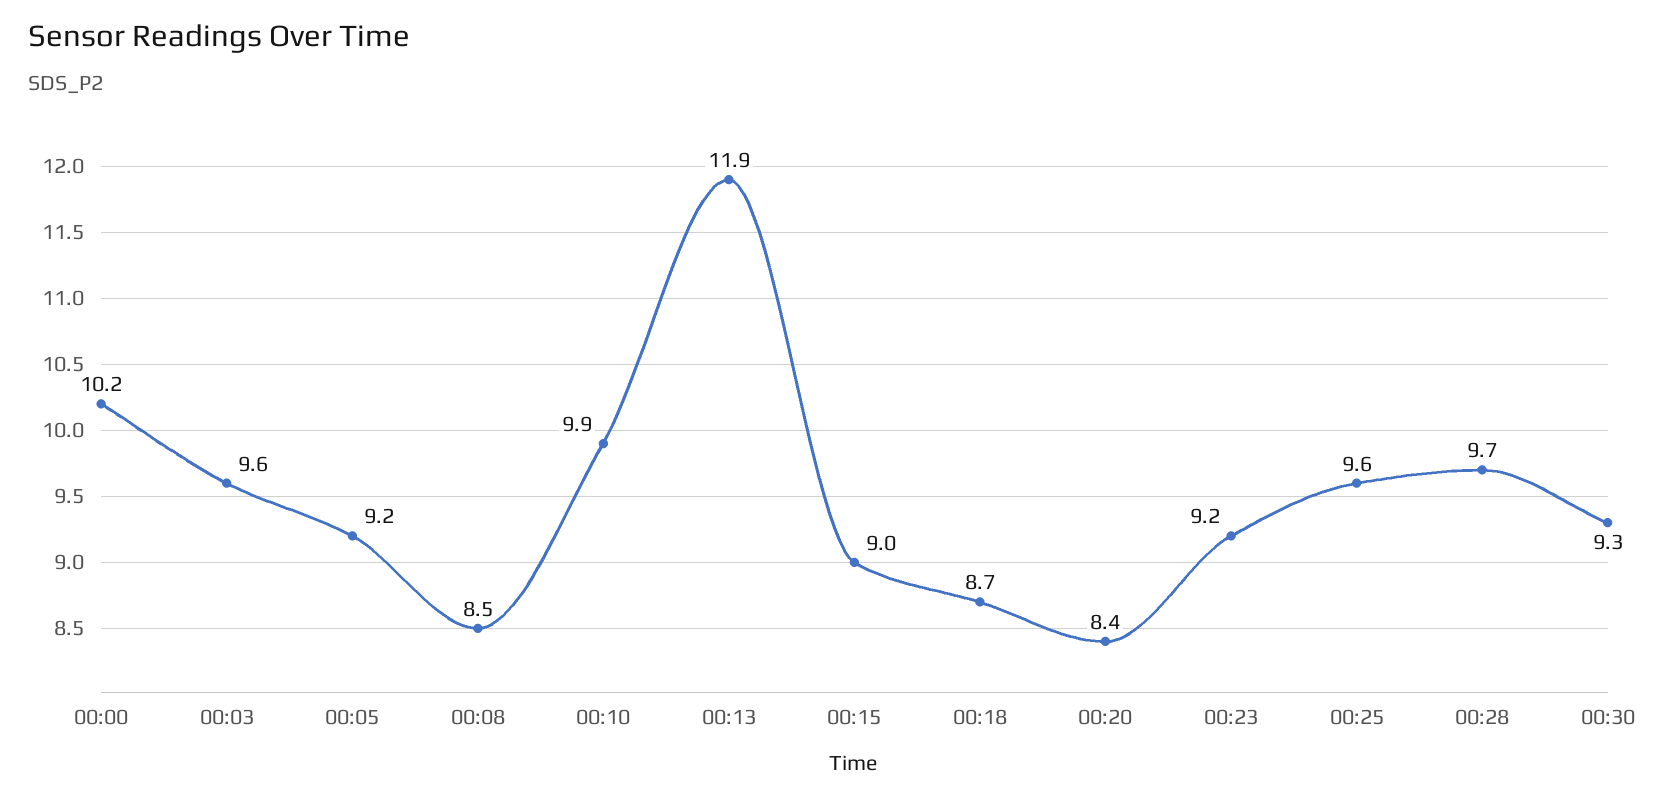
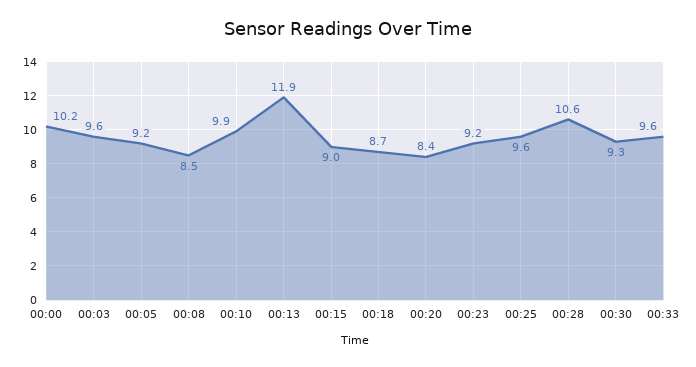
00:28: 9.7 -> 10.6
00:33: none -> 9.6

